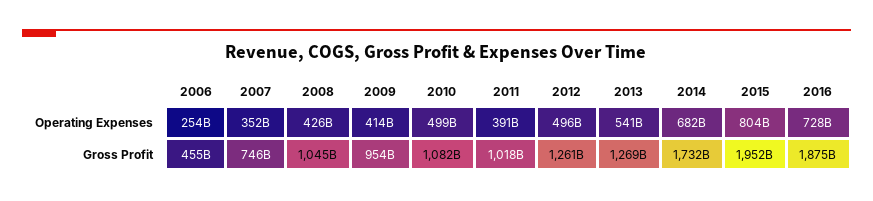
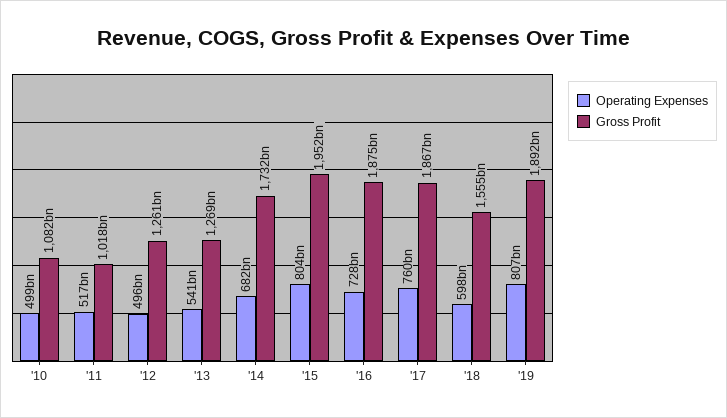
Operating Expenses, 2006: 254000000000 -> none
Operating Expenses, 2007: 352000000000 -> none
Operating Expenses, 2008: 426000000000 -> none
Operating Expenses, 2009: 414000000000 -> none
Operating Expenses, 2011: 391000000000 -> 517000000000
Gross Profit, 2006: 455000000000 -> none
Gross Profit, 2007: 746000000000 -> none
Gross Profit, 2008: 1045000000000 -> none
Gross Profit, 2009: 954000000000 -> none
Operating Expenses, '17: none -> 760000000000
Gross Profit, '17: none -> 1867000000000
Operating Expenses, '18: none -> 598000000000
Gross Profit, '18: none -> 1555000000000
Operating Expenses, '19: none -> 807000000000
Gross Profit, '19: none -> 1892000000000

